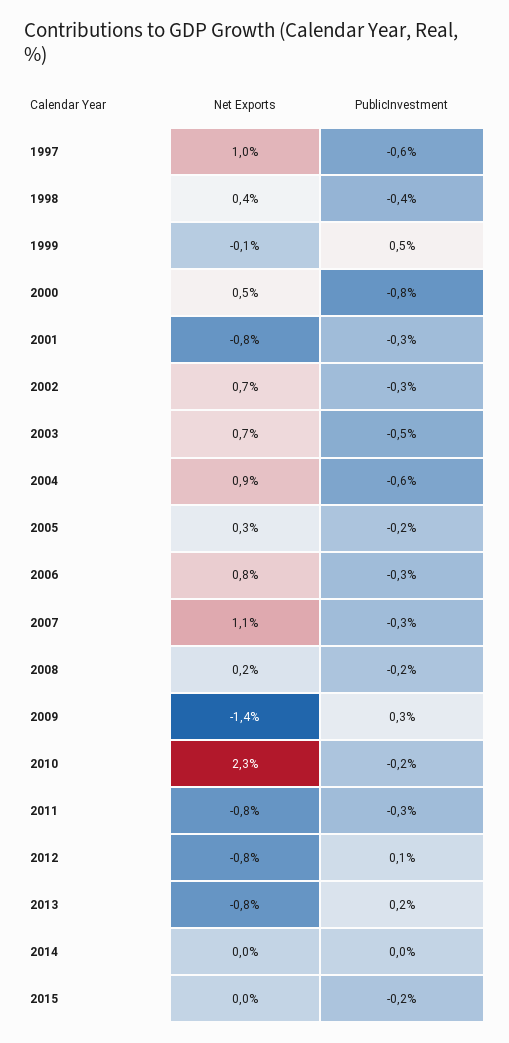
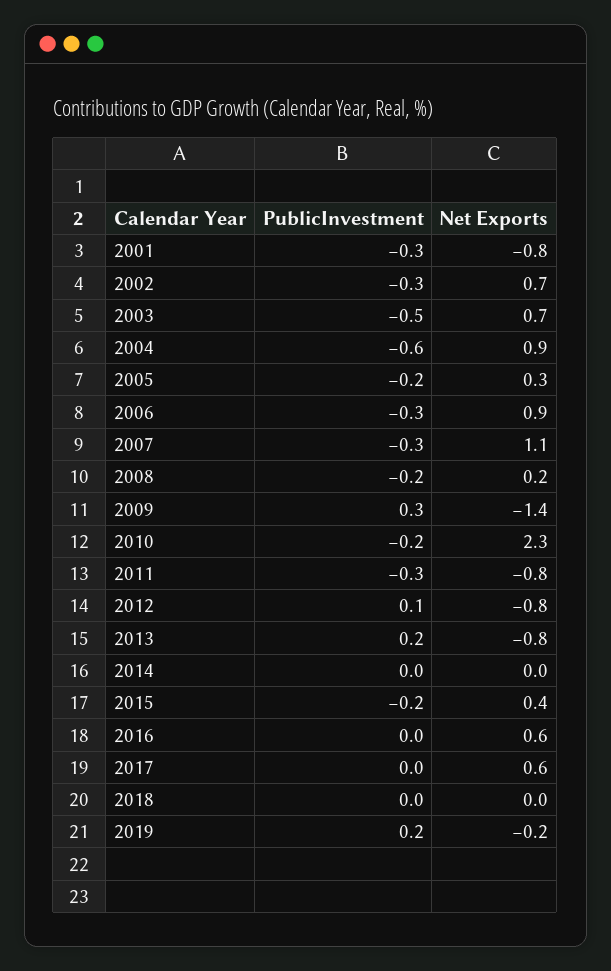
Net Exports, 1997: 1 -> none
PublicInvestment, 1997: -0.6 -> none
Net Exports, 1998: 0.4 -> none
PublicInvestment, 1998: -0.4 -> none
Net Exports, 1999: -0.1 -> none
PublicInvestment, 1999: 0.5 -> none
Net Exports, 2000: 0.5 -> none
PublicInvestment, 2000: -0.8 -> none
Net Exports, 2006: 0.8 -> 0.9
Net Exports, 2015: 0 -> 0.4
PublicInvestment, 2016: none -> 0
Net Exports, 2016: none -> 0.6
PublicInvestment, 2017: none -> 0
Net Exports, 2017: none -> 0.6
PublicInvestment, 2018: none -> 0
Net Exports, 2018: none -> 0
PublicInvestment, 2019: none -> 0.2
Net Exports, 2019: none -> -0.2

